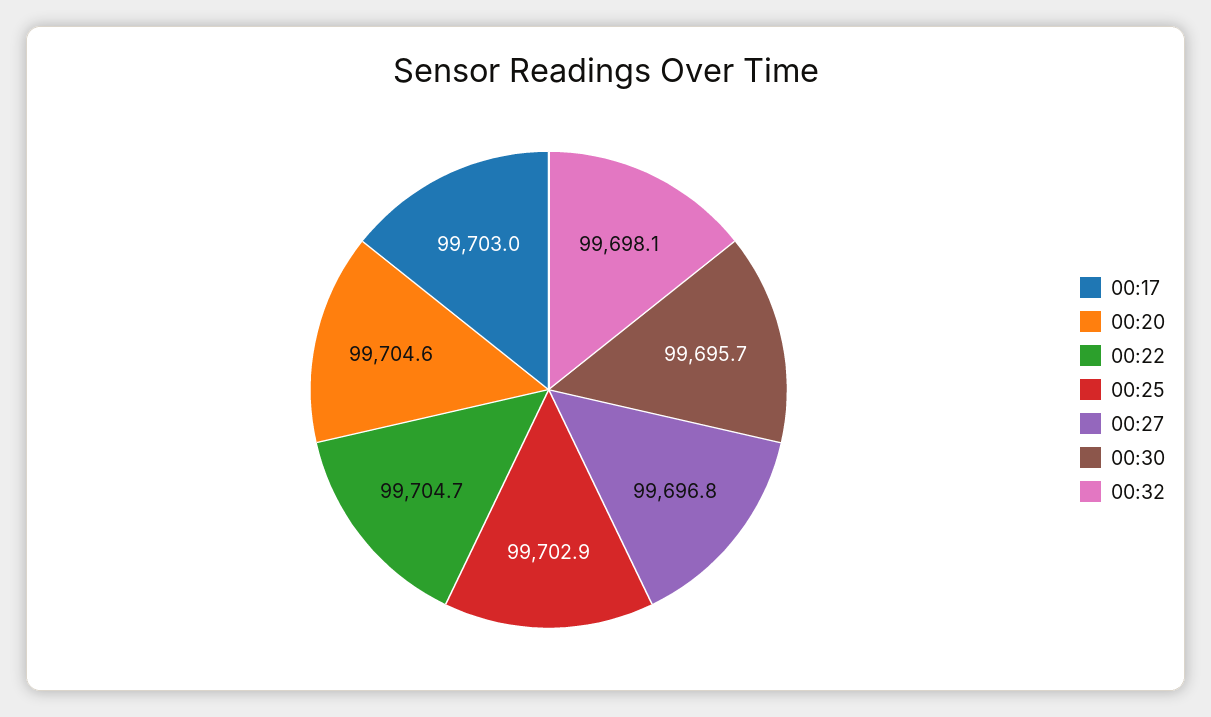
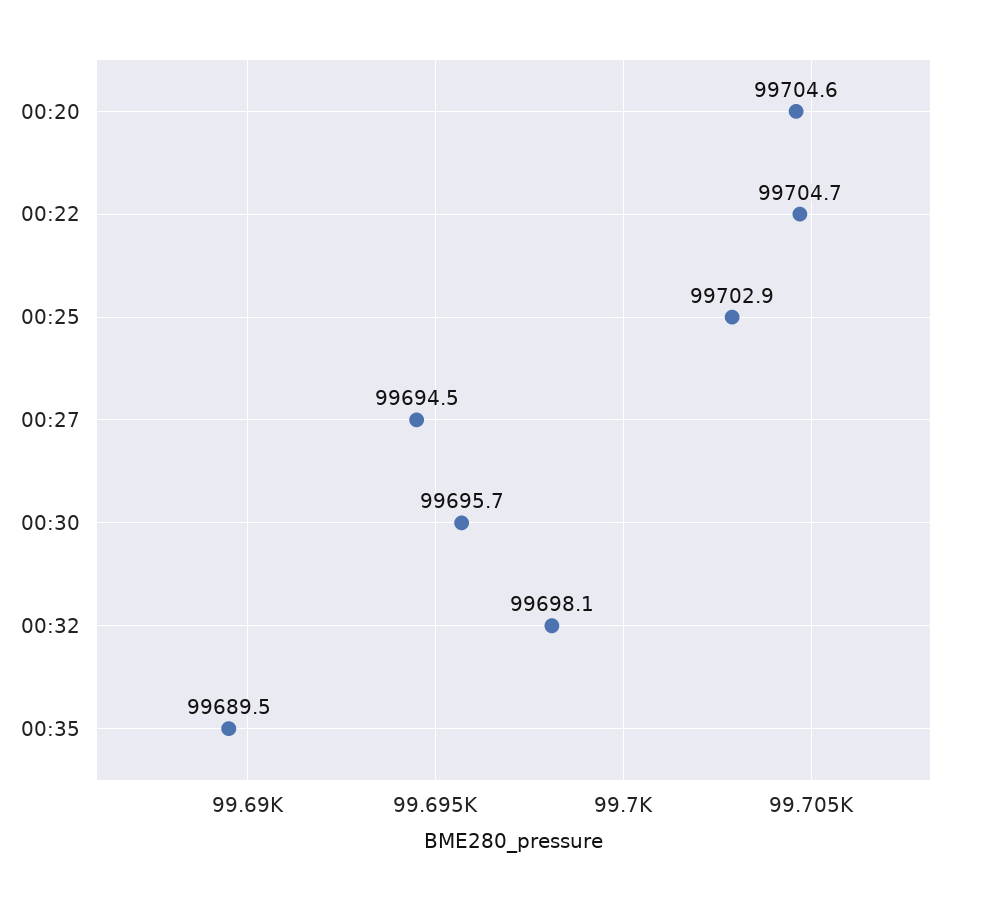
00:17: 99703 -> none
00:27: 99696.8 -> 99694.5
00:35: none -> 99689.5

